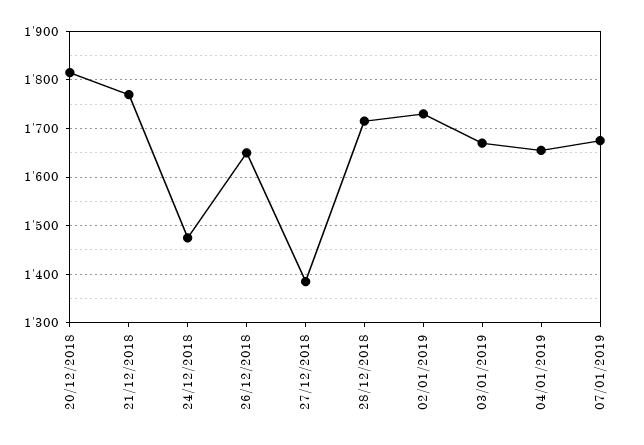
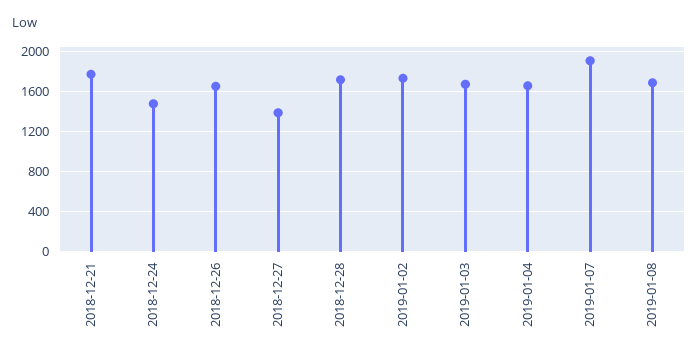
20/12/2018: 1820 -> none
07/01/2019: 1680 -> 1900
2019-01-08: none -> 1700

